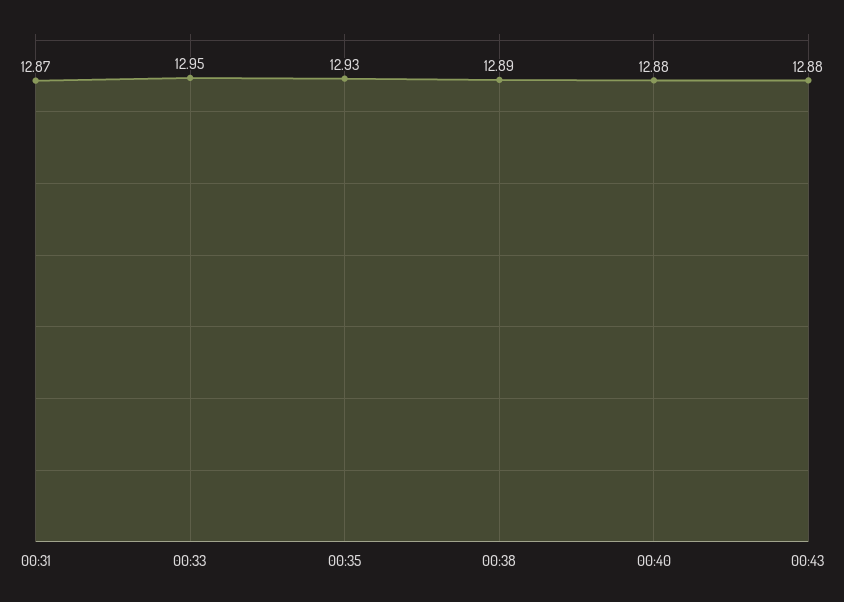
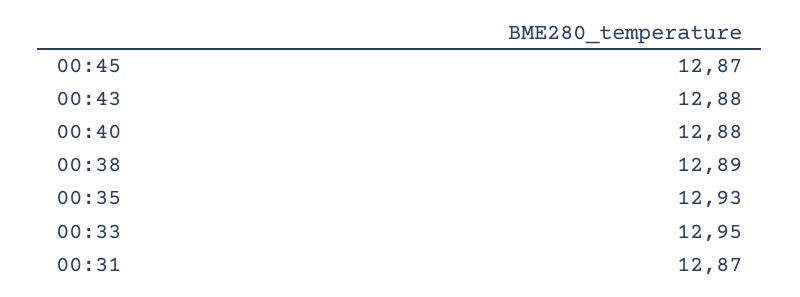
00:45: none -> 12.87

